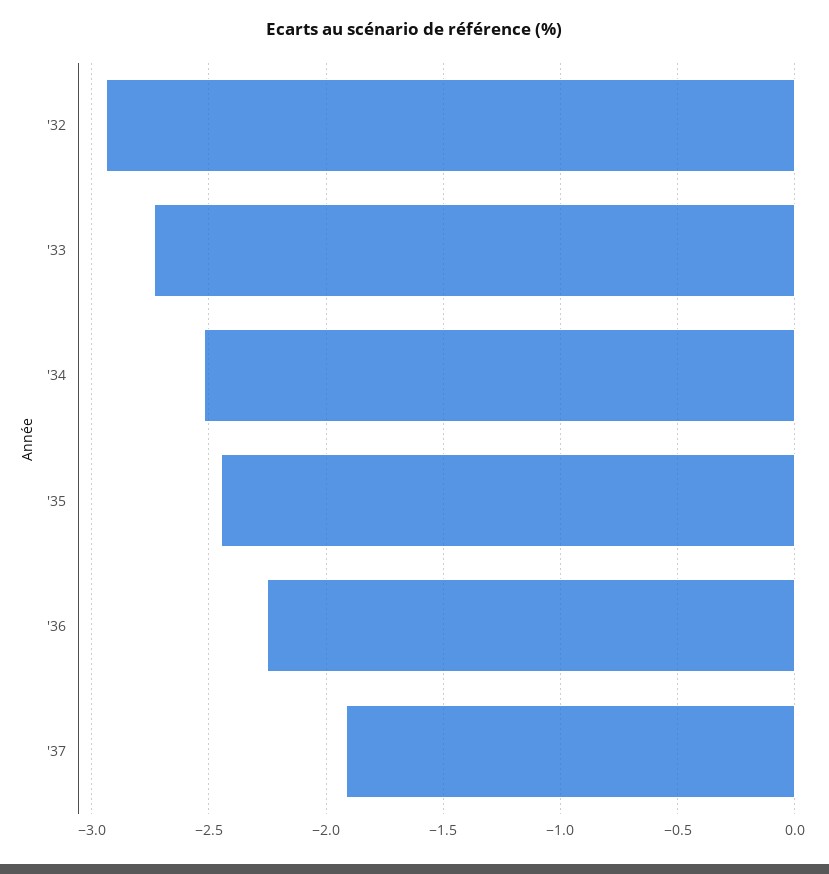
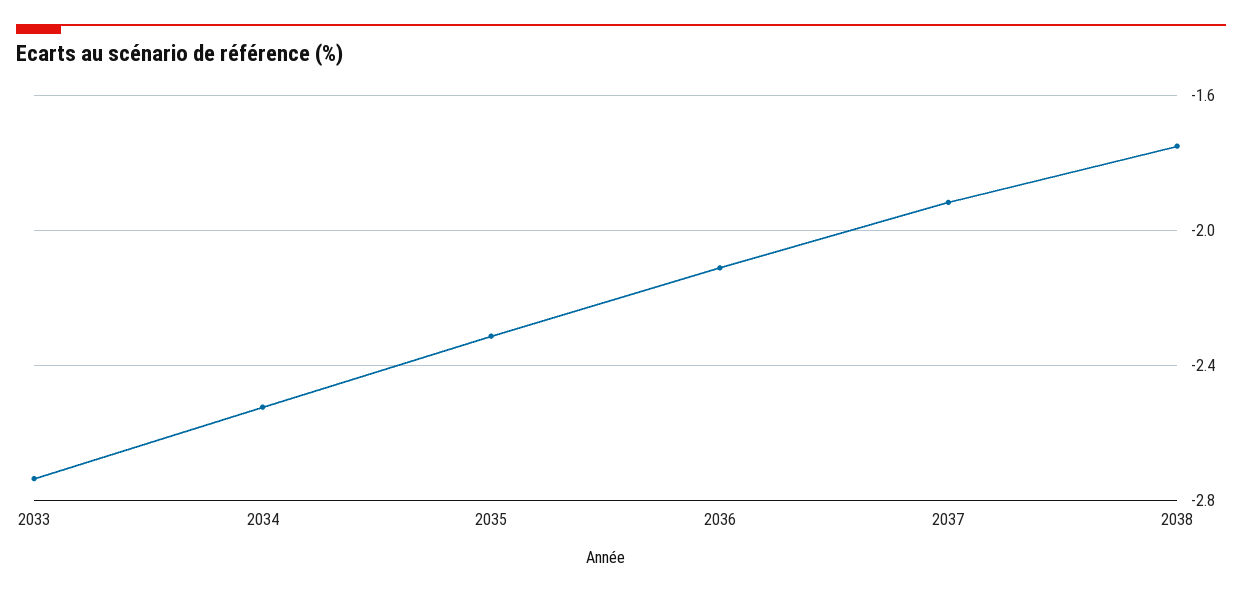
'32: -2.95 -> none
'35: -2.45 -> -2.3
'36: -2.25 -> -2.1
2038: none -> -1.75

